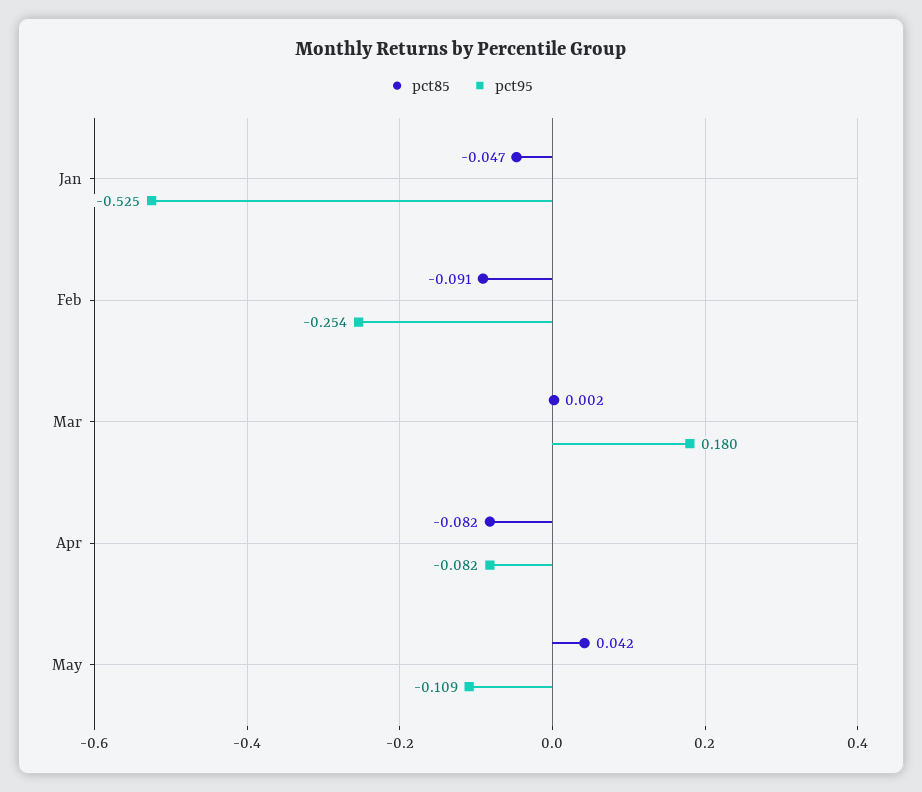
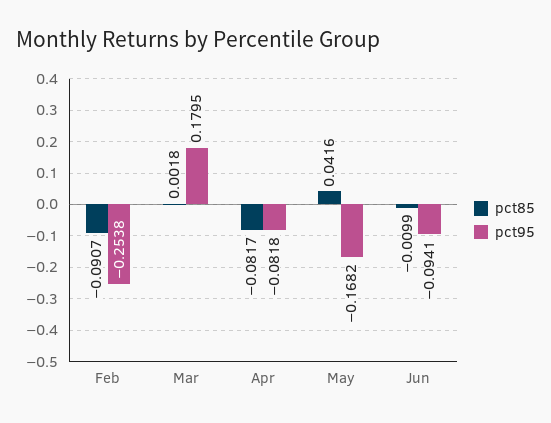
pct85, Jan: -0.047 -> none
pct95, Jan: -0.525 -> none
pct95, May: -0.109 -> -0.1682
pct85, Jun: none -> -0.0099
pct95, Jun: none -> -0.0941

